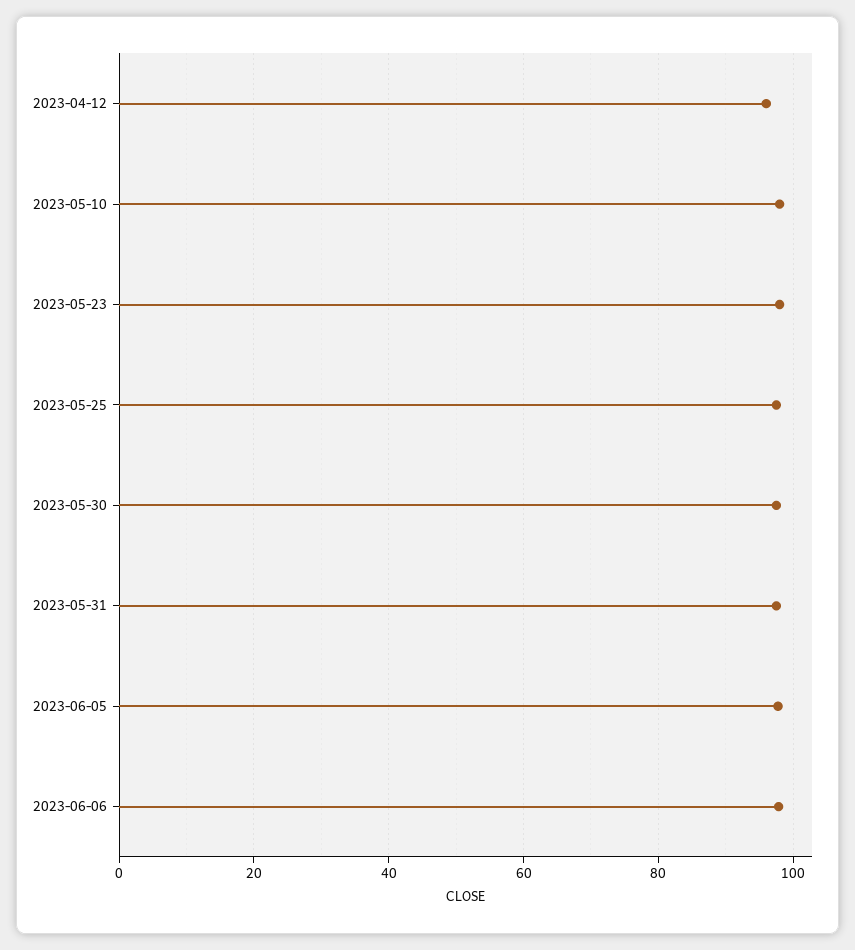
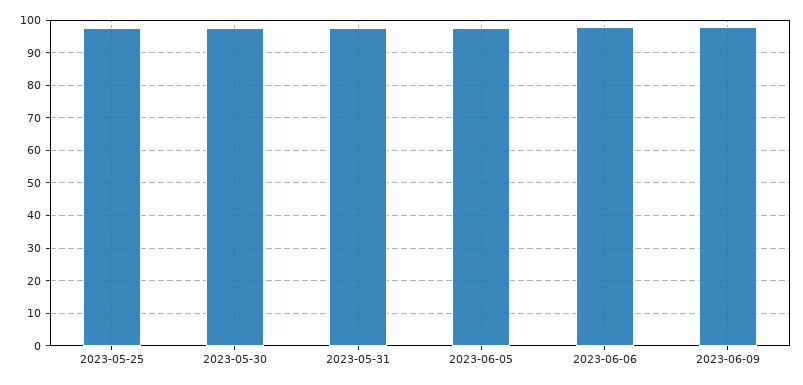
2023-04-12: 96 -> none
2023-05-10: 98 -> none
2023-05-23: 98 -> none
2023-06-09: none -> 98

